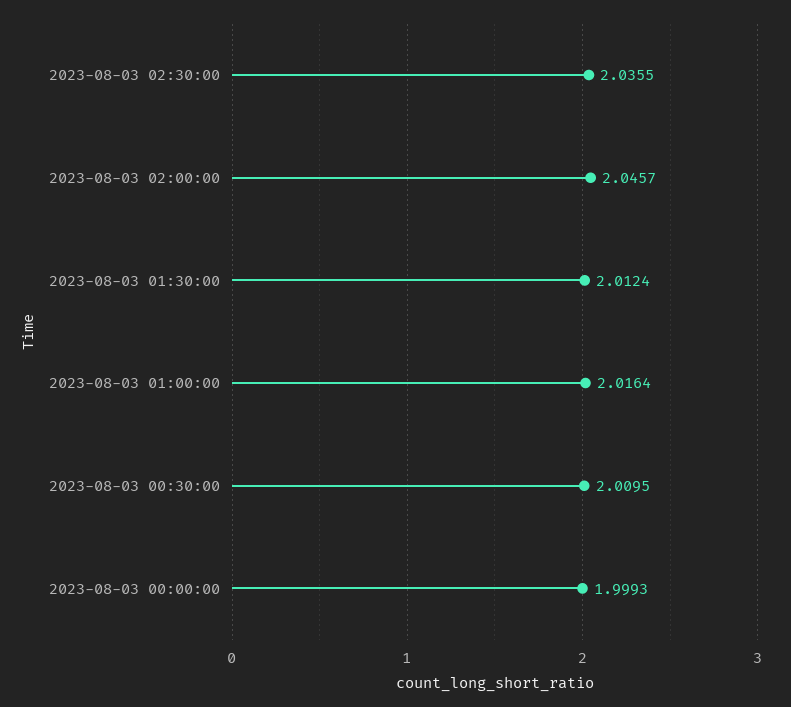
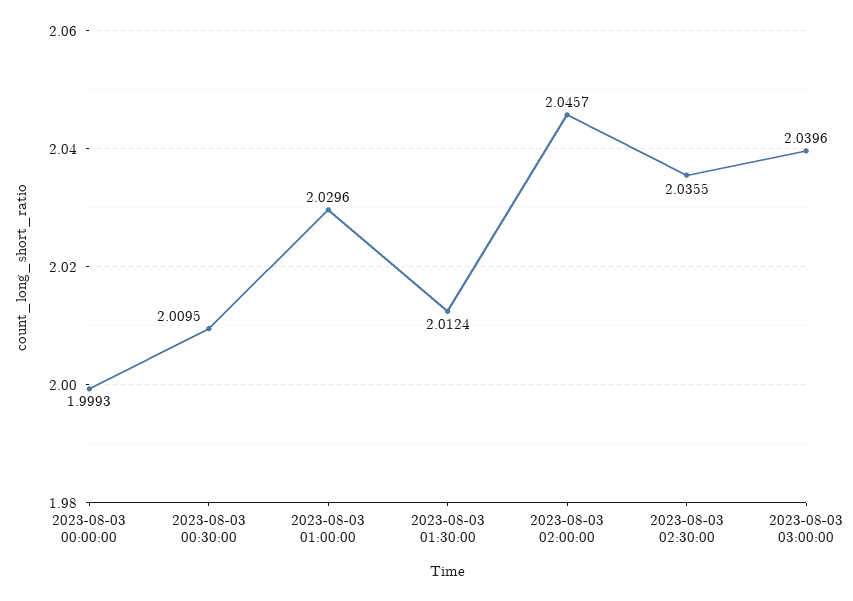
2023-08-03 01:00:00: 2.0164 -> 2.0296
2023-08-03 03:00:00: none -> 2.0396

